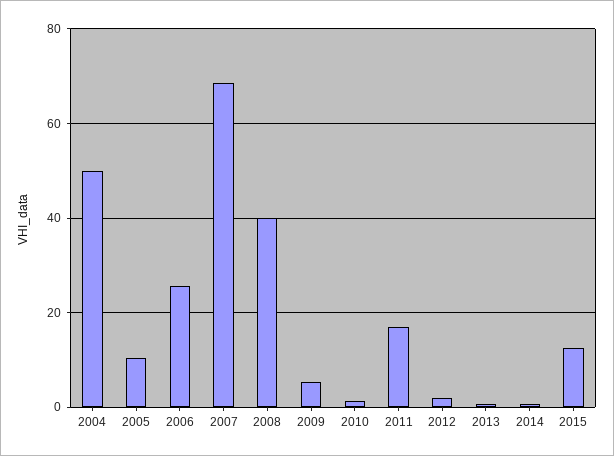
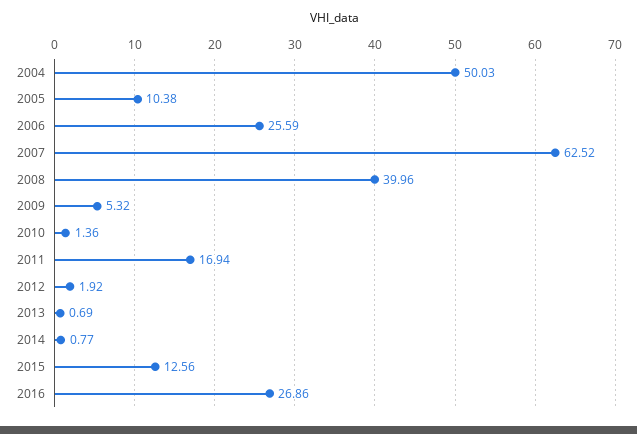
2007: 68 -> 62.52
2016: none -> 26.86

